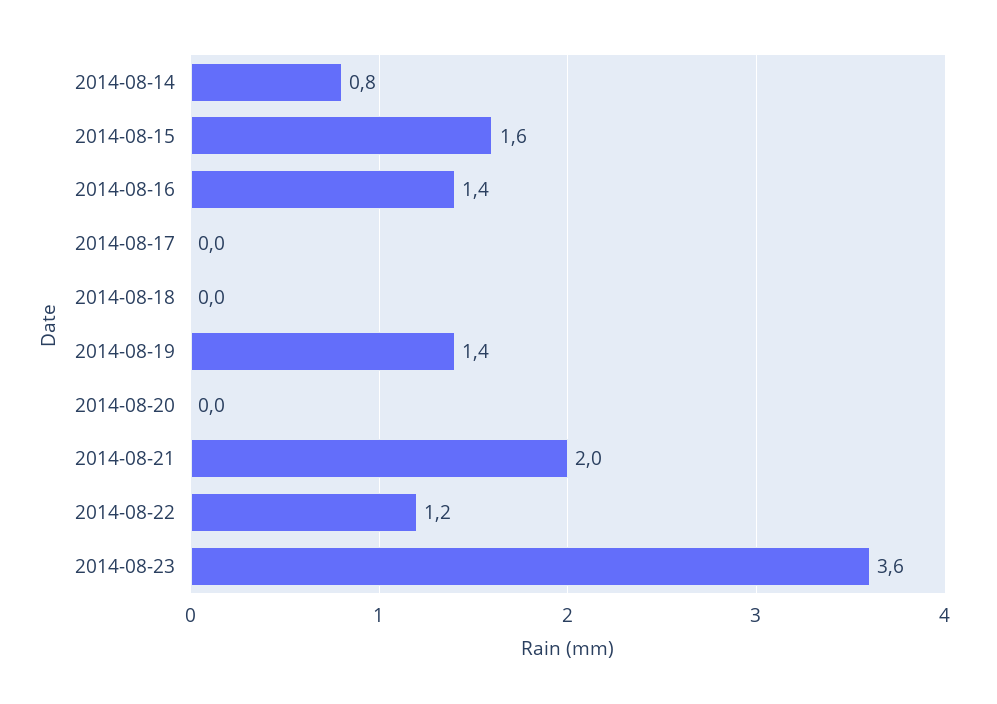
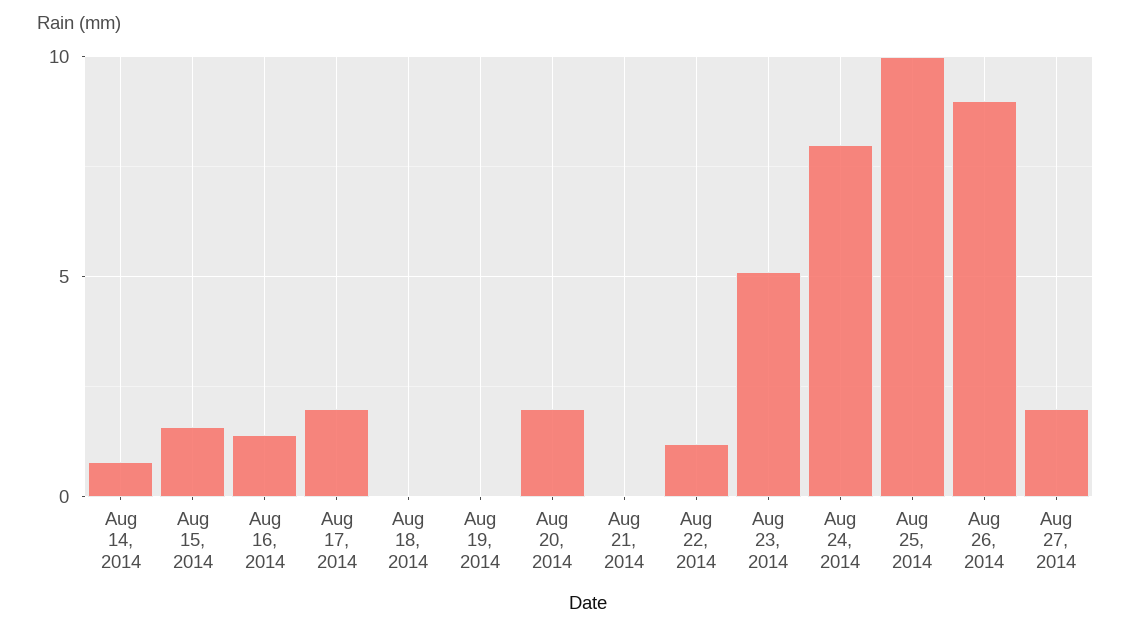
2014-08-17: 0 -> 2
2014-08-19: 1.4 -> 0
2014-08-20: 0 -> 2
2014-08-21: 2 -> 0
2014-08-23: 3.6 -> 5
Aug 24, 2014: none -> 8
Aug 25, 2014: none -> 10
Aug 26, 2014: none -> 9
Aug 27, 2014: none -> 2

